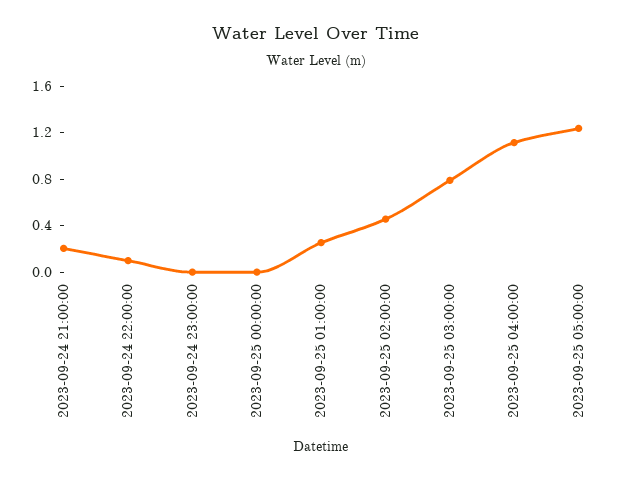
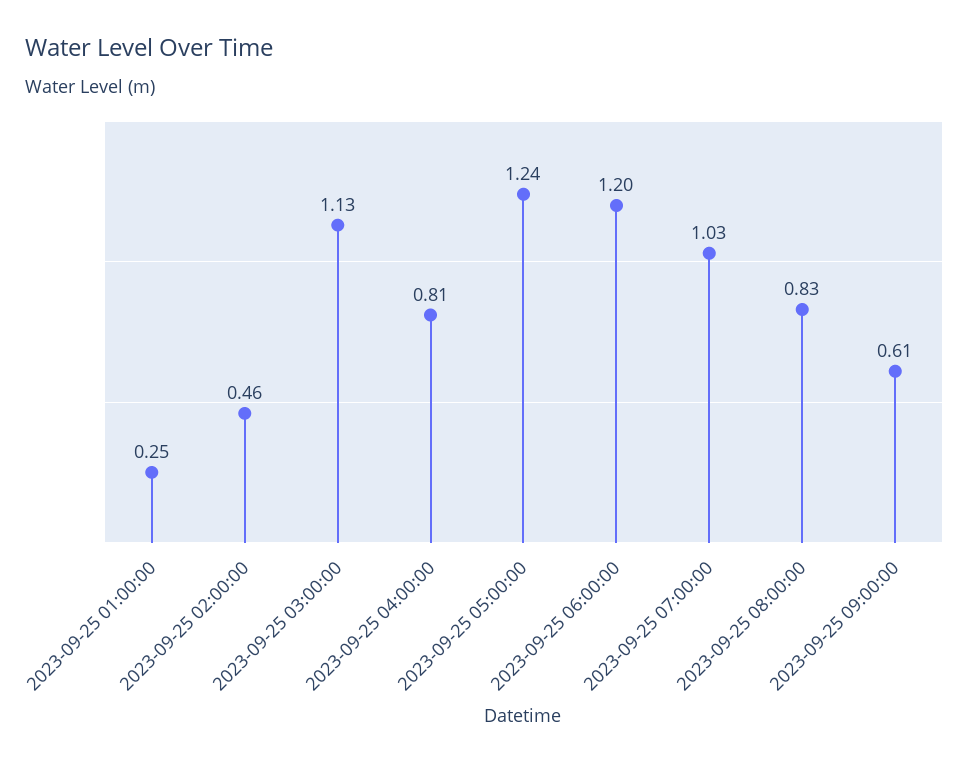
2023-09-24 21:00:00: 0.2 -> none
2023-09-24 22:00:00: 0.1 -> none
2023-09-24 23:00:00: 0 -> none
2023-09-25 00:00:00: 0 -> none
2023-09-25 03:00:00: 0.8 -> 1.13
2023-09-25 04:00:00: 1.1 -> 0.81
2023-09-25 06:00:00: none -> 1.2
2023-09-25 07:00:00: none -> 1.03
2023-09-25 08:00:00: none -> 0.83
2023-09-25 09:00:00: none -> 0.61

